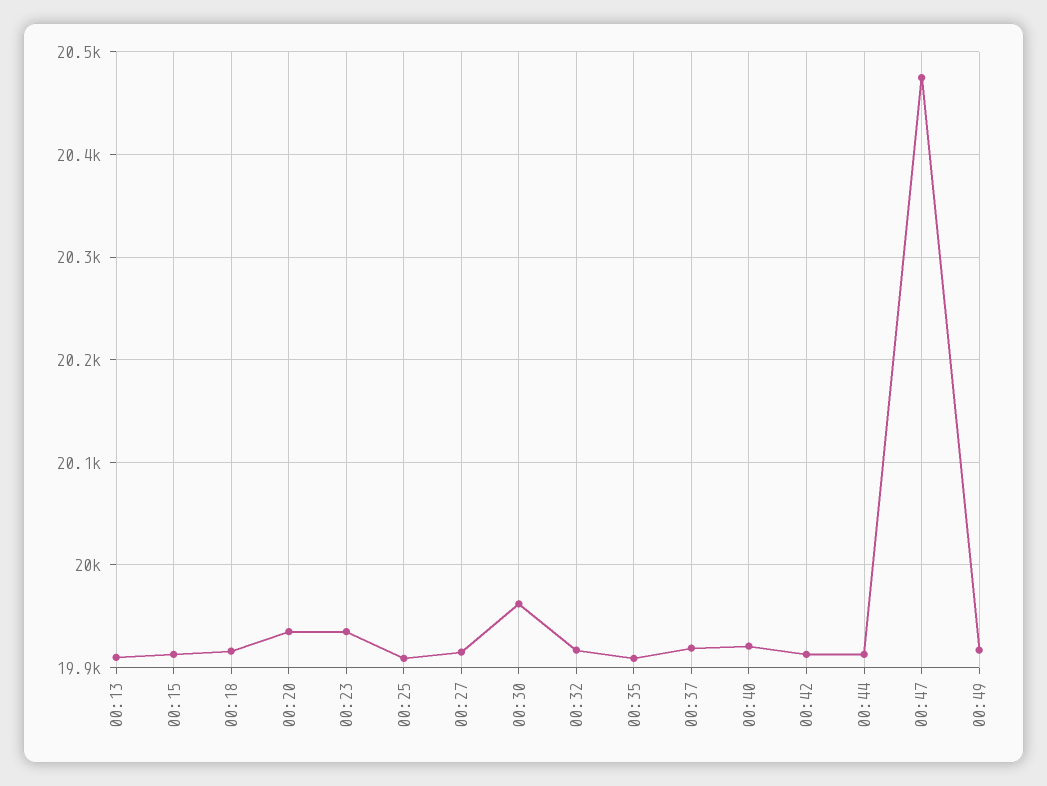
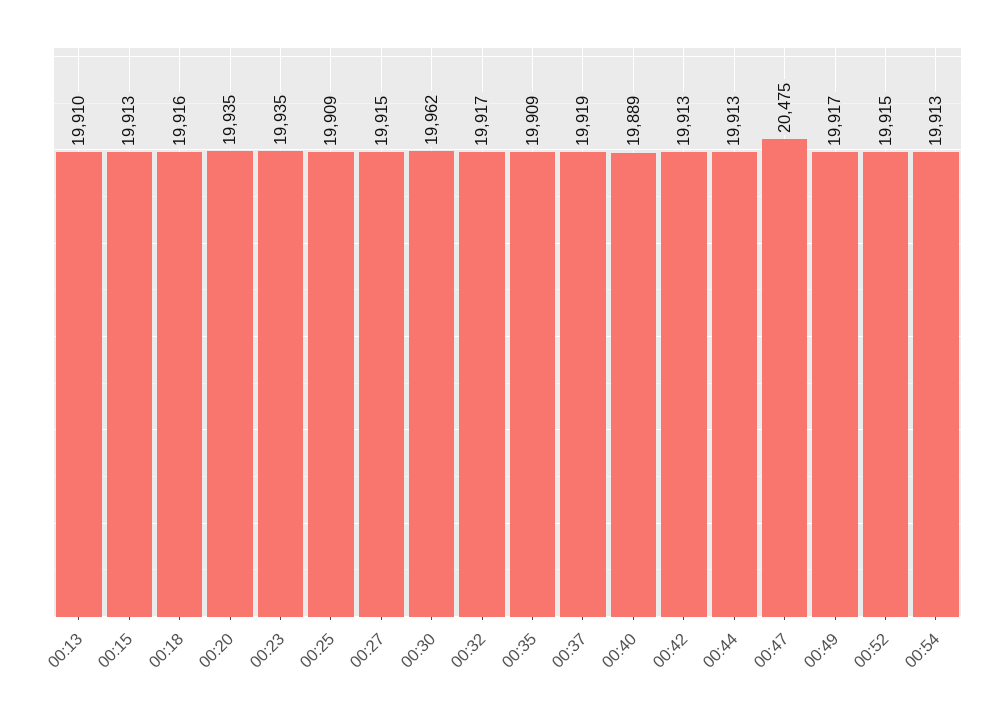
00:40: 19920 -> 19889
00:52: none -> 19915
00:54: none -> 19913

